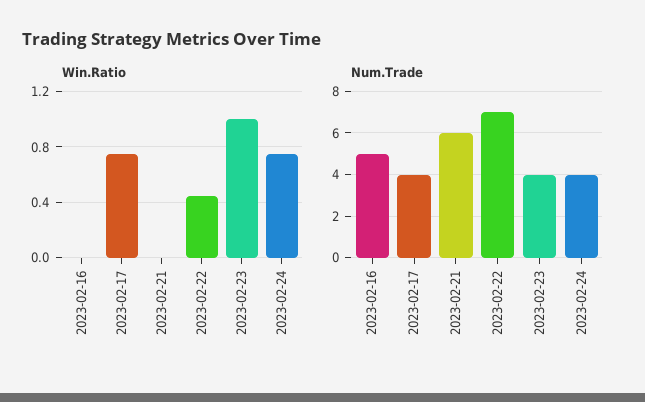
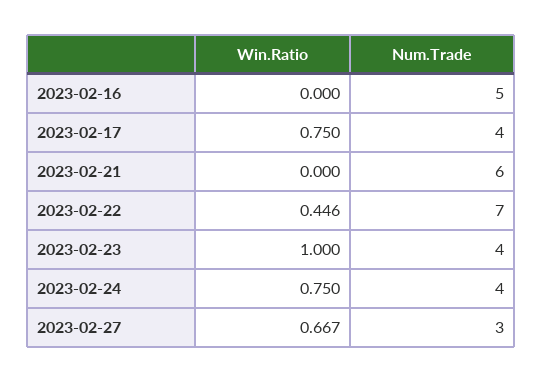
Win.Ratio, 2023-02-27: none -> 0.667
Num.Trade, 2023-02-27: none -> 3

